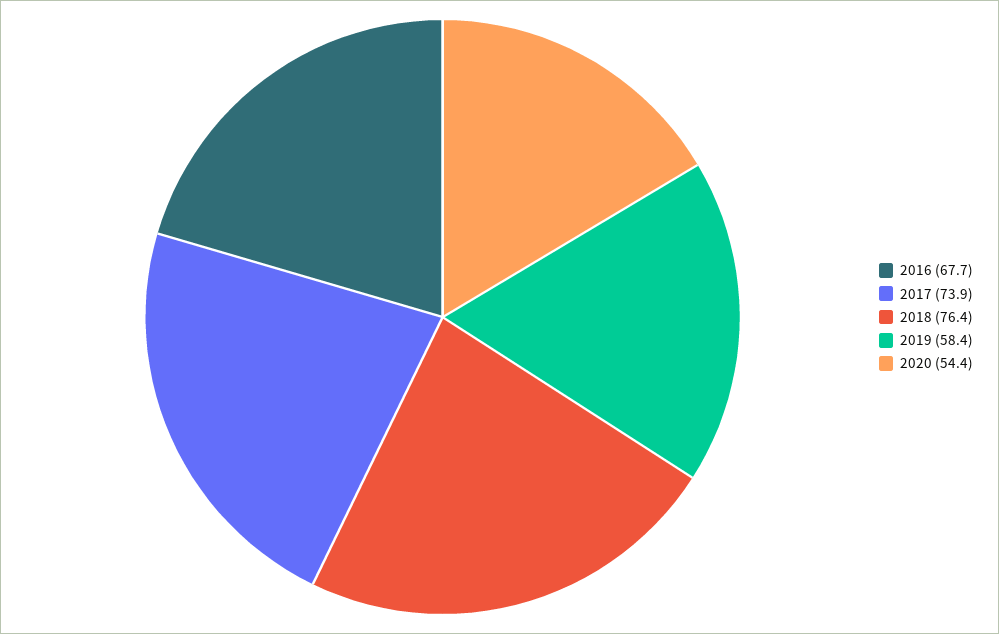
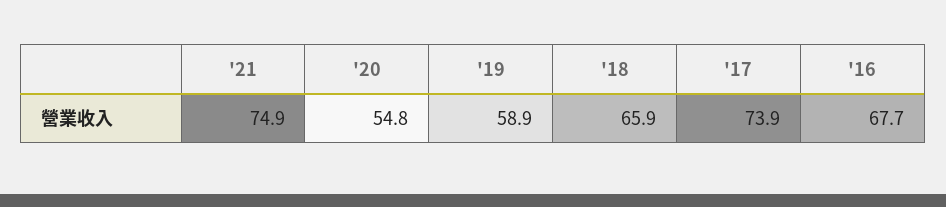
2018: 76.4 -> 65.9
2019: 58.4 -> 58.9
2020: 54.4 -> 54.8
'21: none -> 74.9

